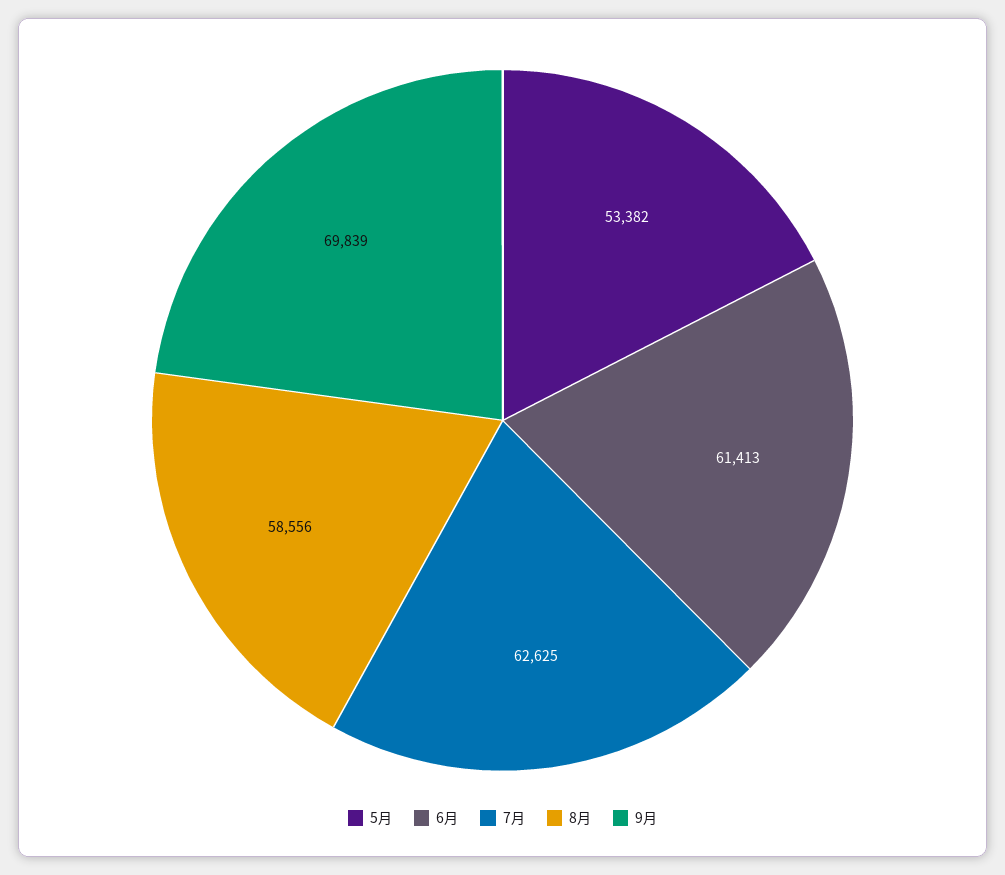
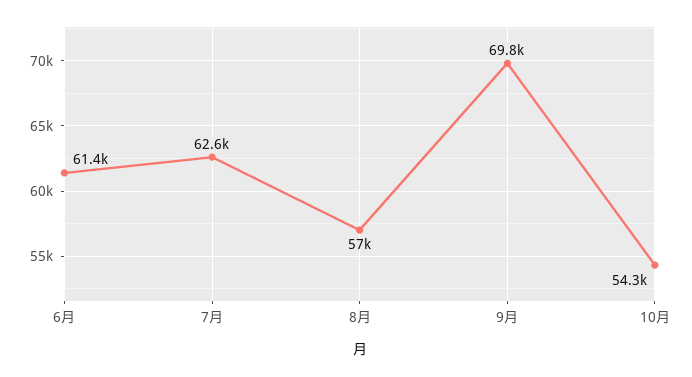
5月: 53382 -> none
8月: 58556 -> 57000
10月: none -> 54300

